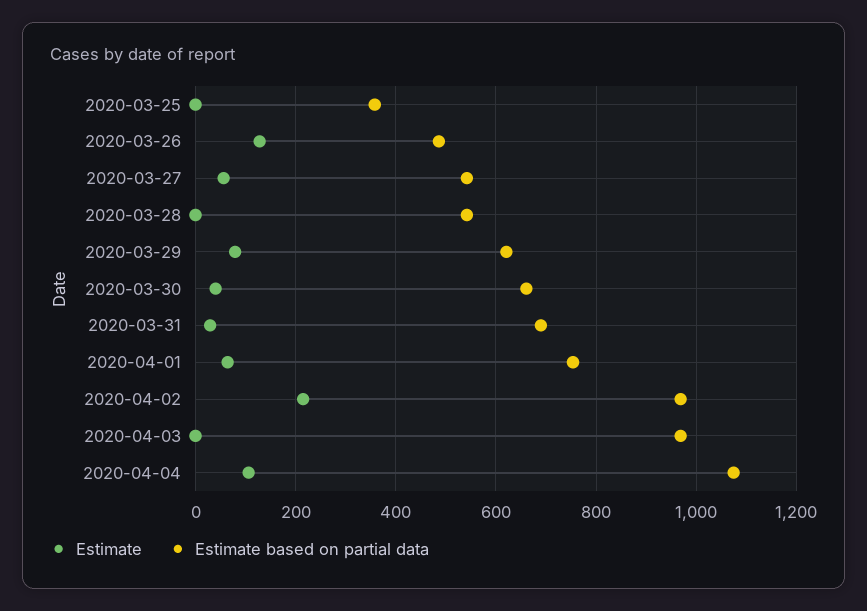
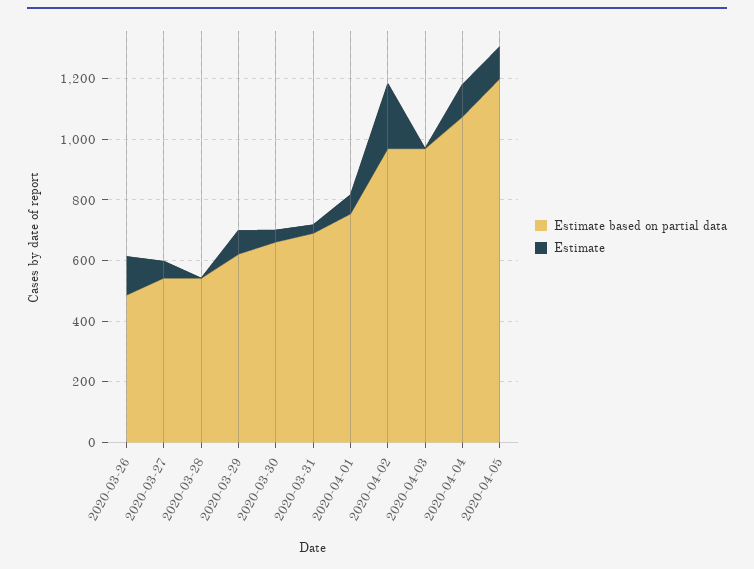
Estimate, 2020-03-25: 0 -> none
Estimate based on partial data, 2020-03-25: 360 -> none
Estimate based on partial data, 2020-04-05: none -> 1200
Estimate, 2020-04-05: none -> 100

